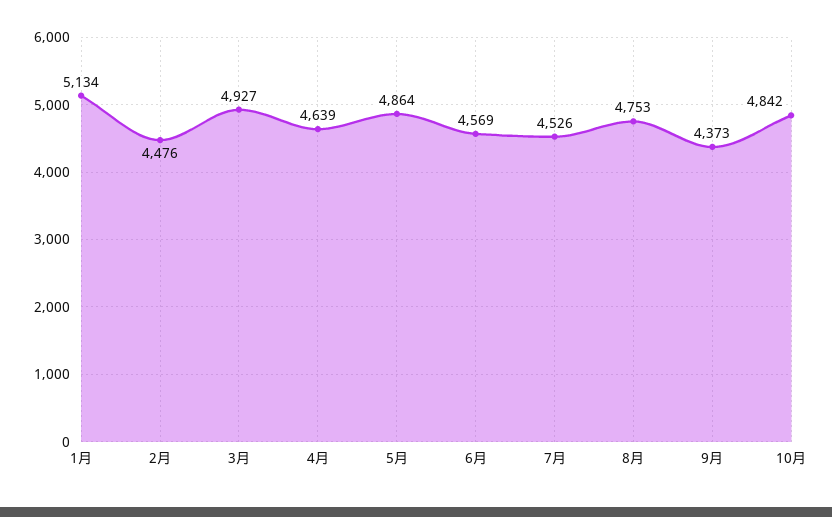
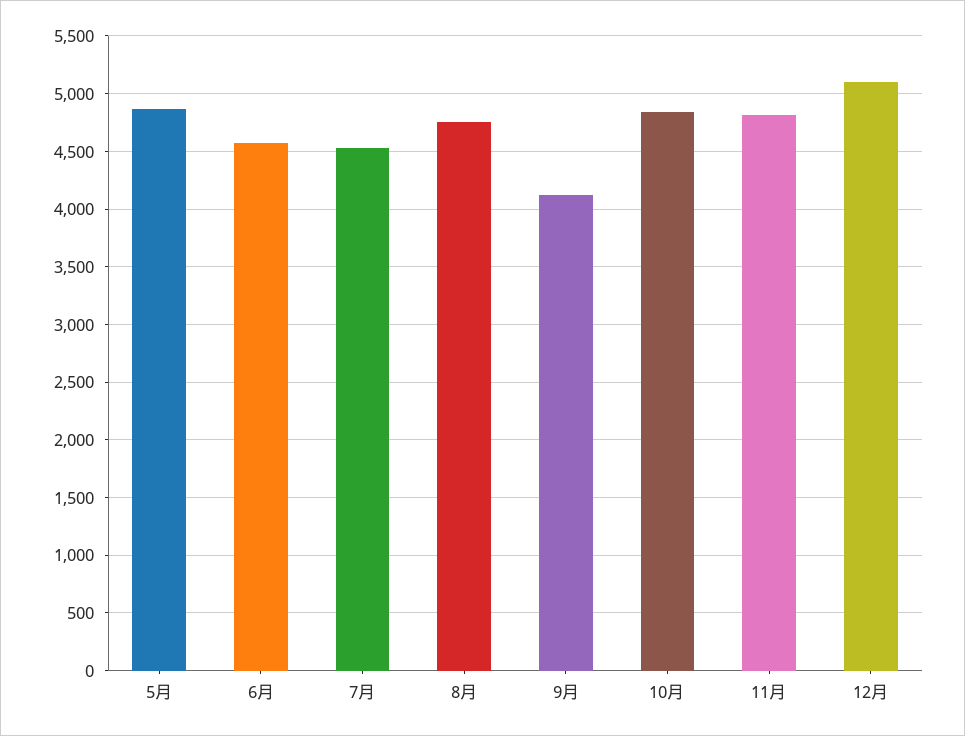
1月: 5134 -> none
2月: 4476 -> none
3月: 4927 -> none
4月: 4639 -> none
9月: 4373 -> 4100
11月: none -> 4800
12月: none -> 5100

